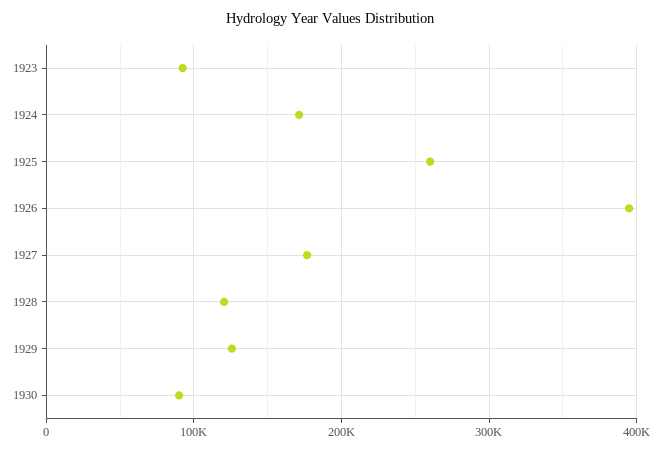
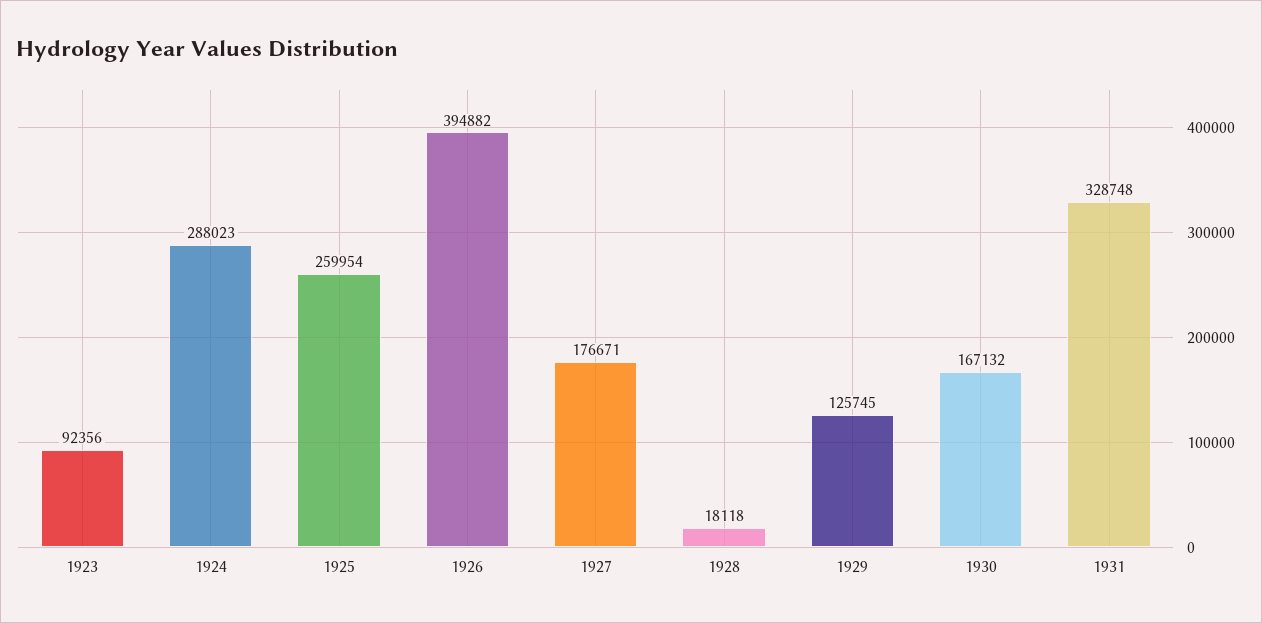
1924: 170000 -> 288023
1928: 120000 -> 18118
1930: 90000 -> 167132
1931: none -> 328748

